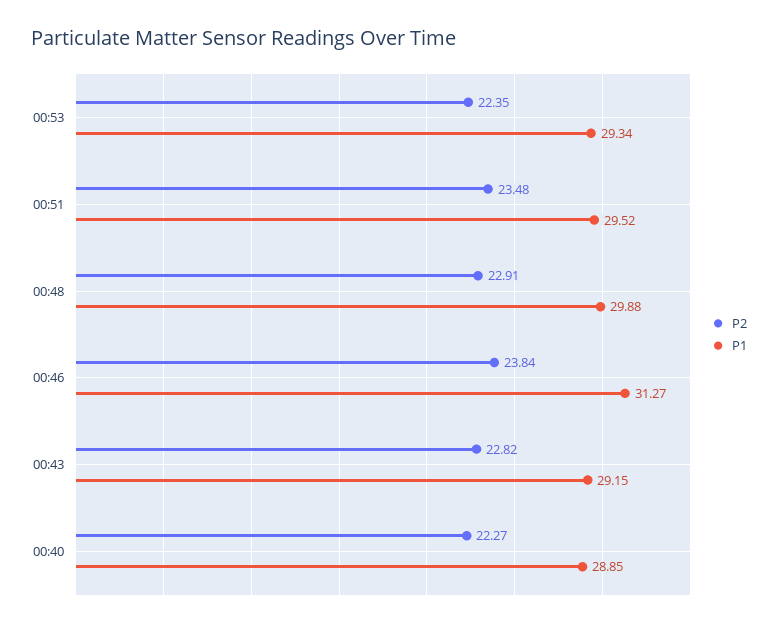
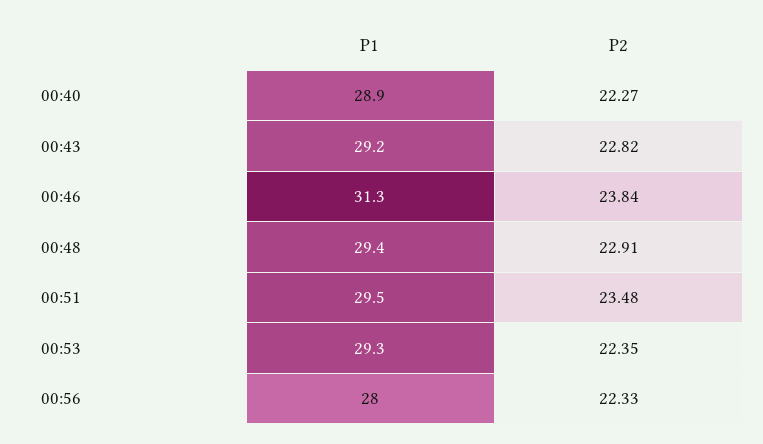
P1, 00:48: 29.88 -> 29.4
P1, 00:56: none -> 28
P2, 00:56: none -> 22.33

